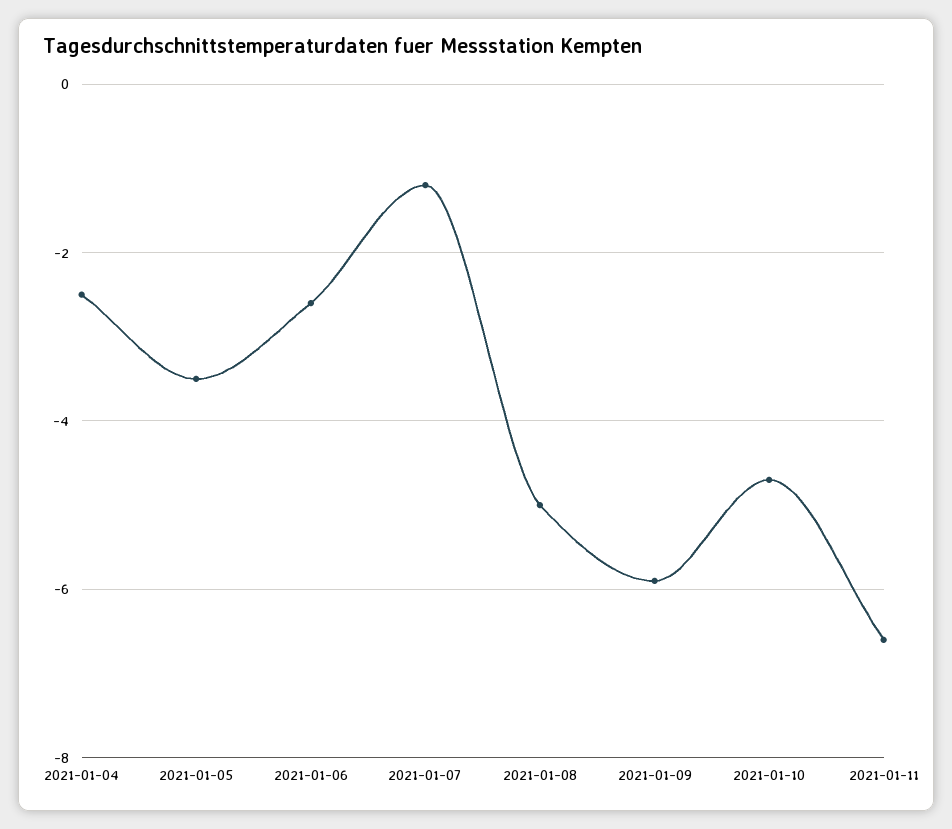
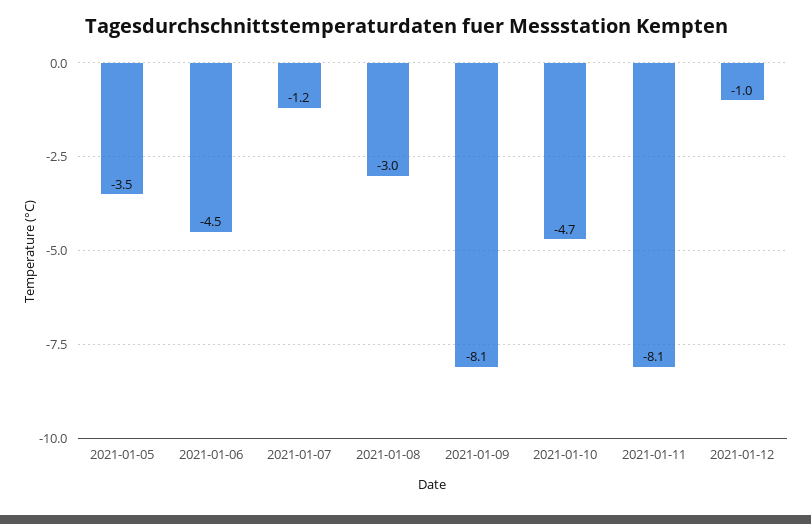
2021-01-04: -2.5 -> none
2021-01-06: -2.5 -> -4.5
2021-01-08: -5 -> -3
2021-01-09: -6 -> -8.1
2021-01-11: -6.5 -> -8.1
2021-01-12: none -> -1

